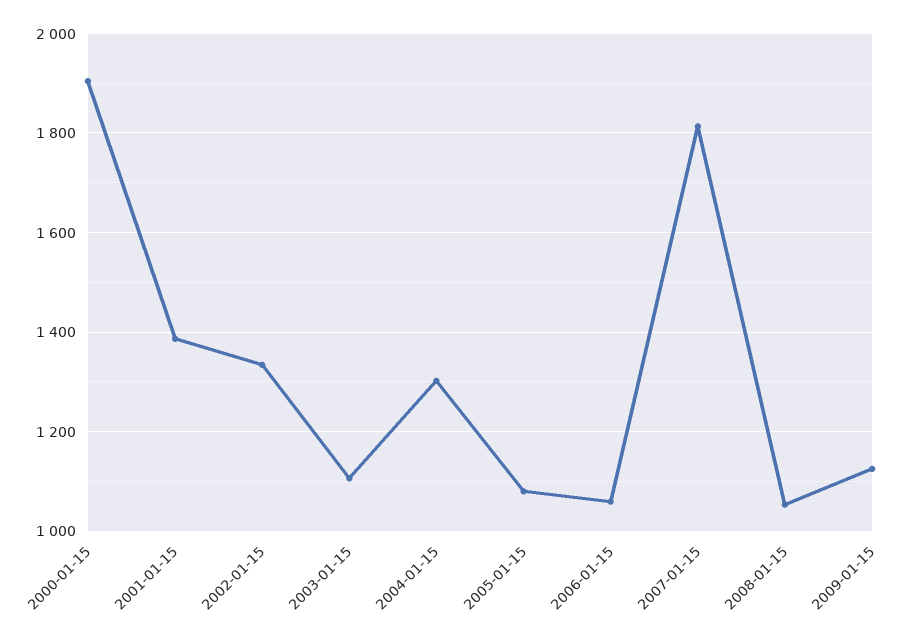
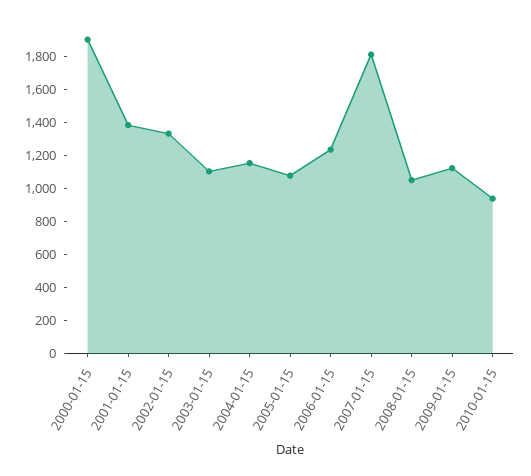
2004-01-15: 1300 -> 1150
2006-01-15: 1060 -> 1250
2010-01-15: none -> 950

